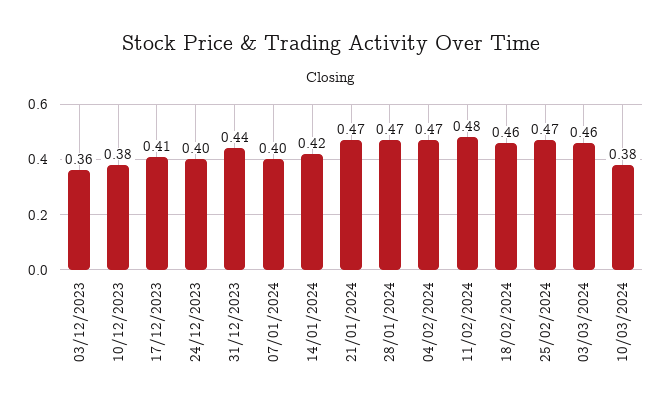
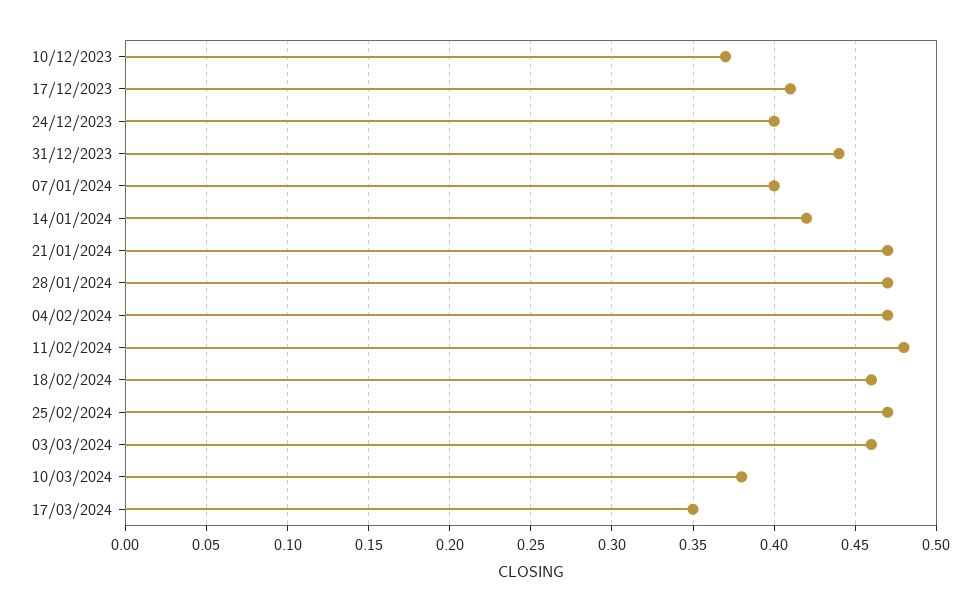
03/12/2023: 0.36 -> none
10/12/2023: 0.38 -> 0.37
17/03/2024: none -> 0.35

